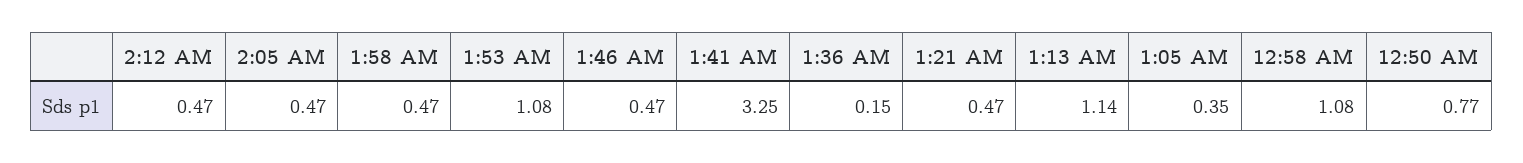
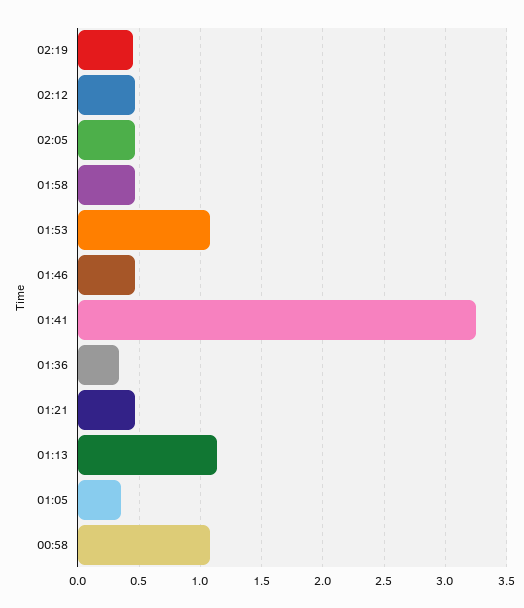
1:36 AM: 0.15 -> 0.35
12:50 AM: 0.77 -> none
02:19: none -> 0.45

